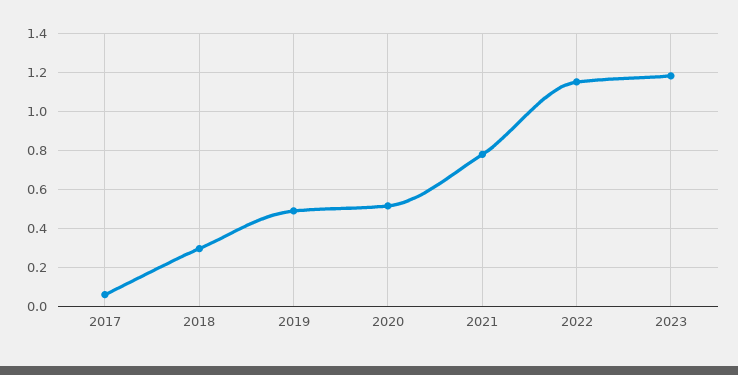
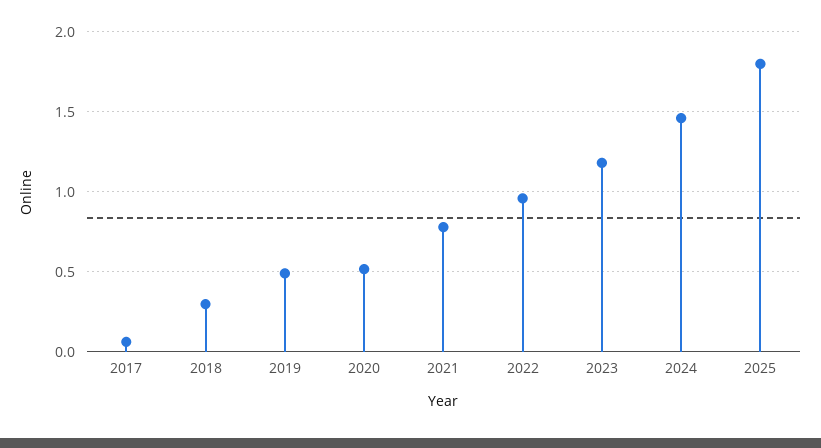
2022: 1.15 -> 0.95
2024: none -> 1.45
2025: none -> 1.8

